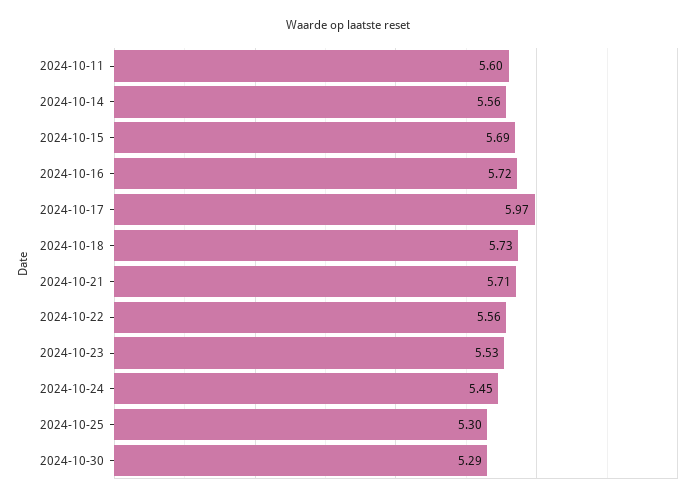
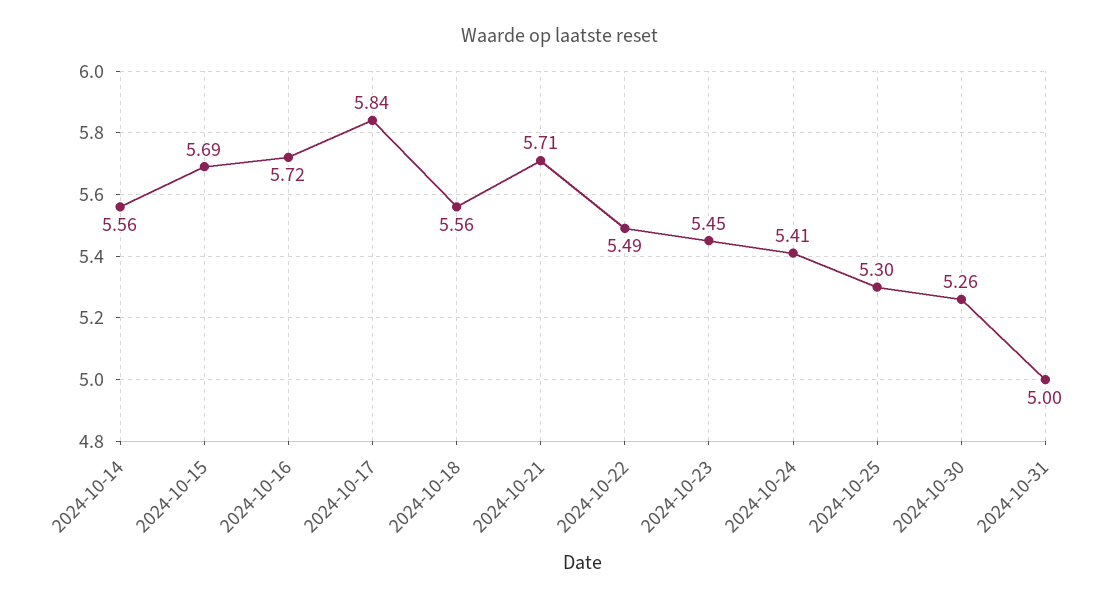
2024-10-11: 5.6 -> none
2024-10-17: 5.97 -> 5.84
2024-10-18: 5.73 -> 5.56
2024-10-22: 5.56 -> 5.49
2024-10-23: 5.53 -> 5.45
2024-10-24: 5.45 -> 5.41
2024-10-30: 5.29 -> 5.26
2024-10-31: none -> 5

